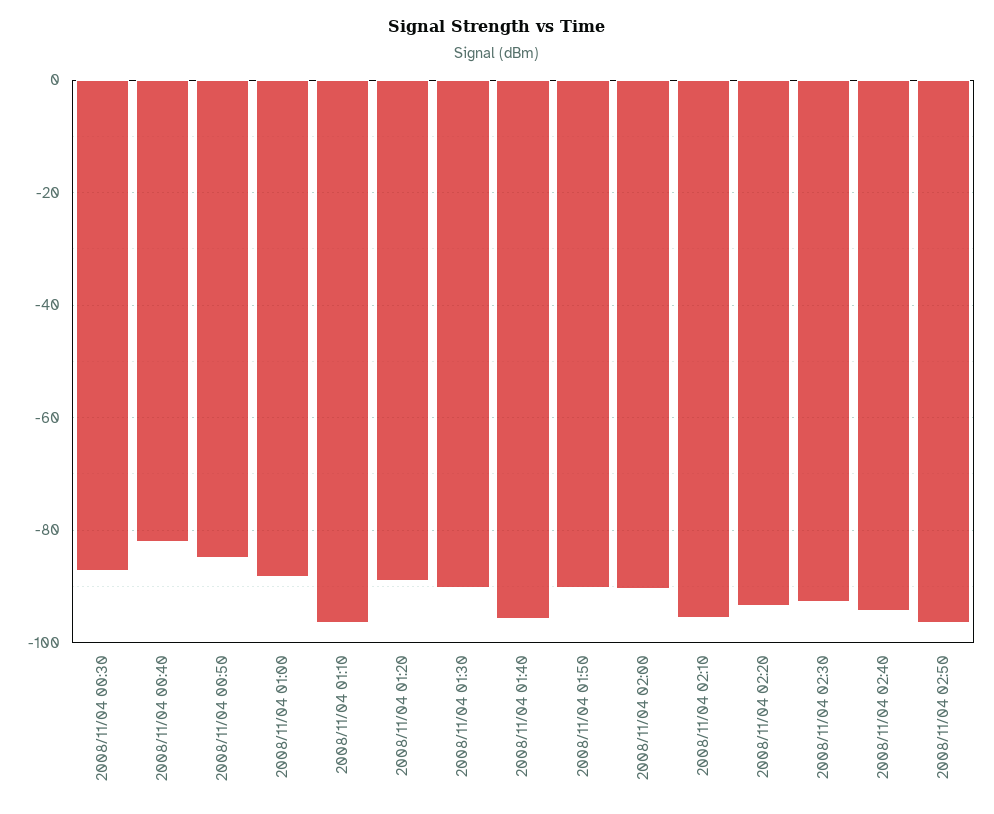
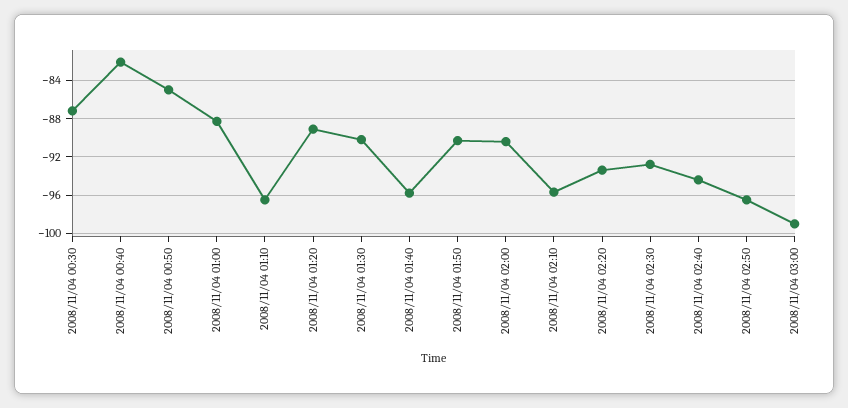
2008/11/04 03:00: none -> -99

